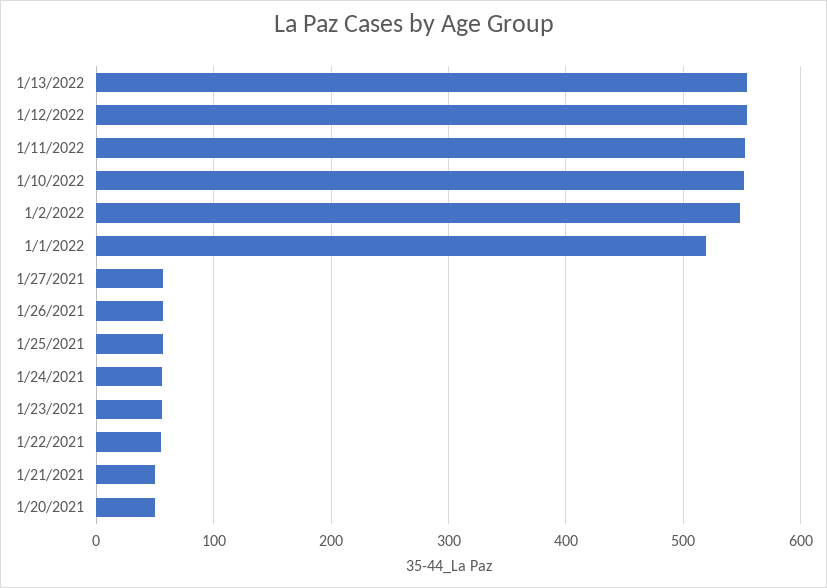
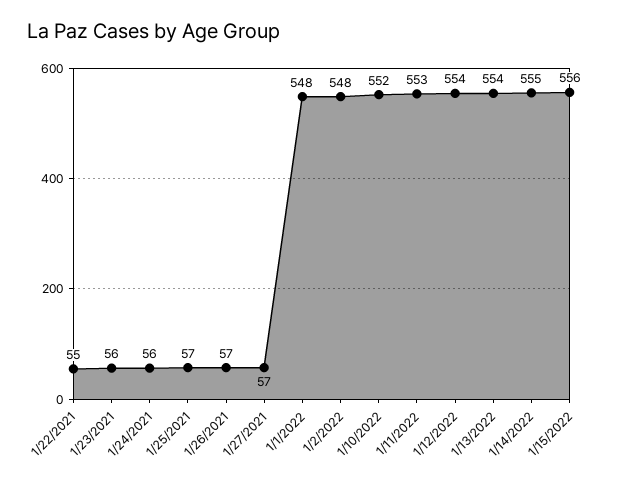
1/1/2022: 520 -> 548
1/21/2021: 50 -> none
1/20/2021: 50 -> none
1/14/2022: none -> 555
1/15/2022: none -> 556

